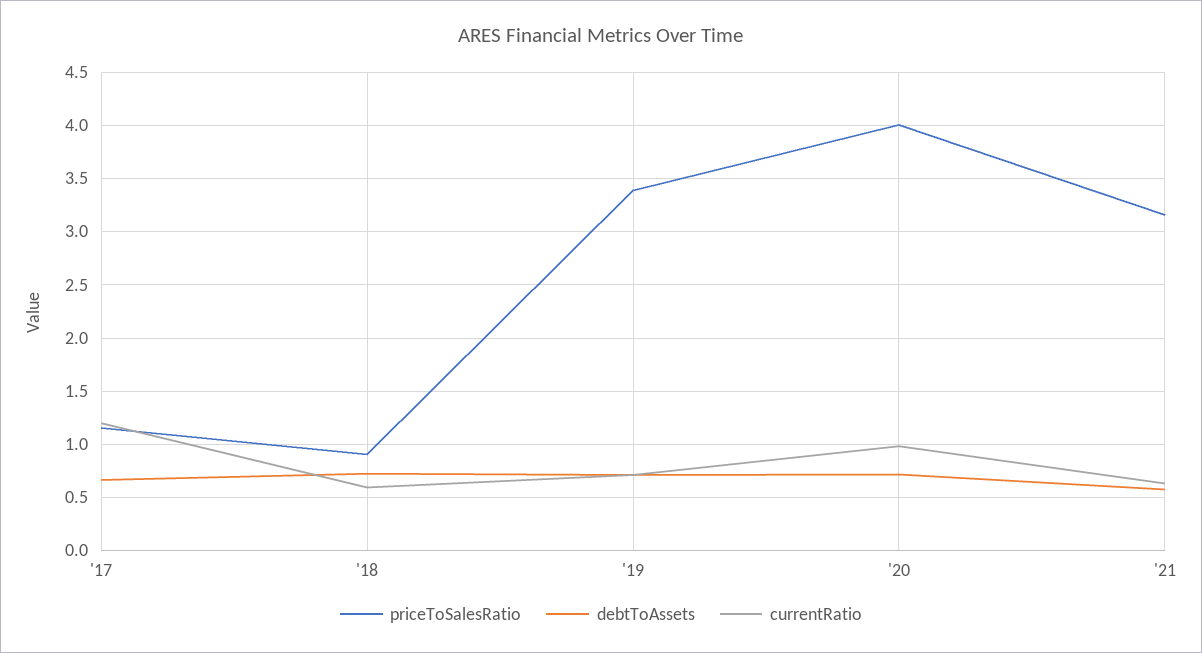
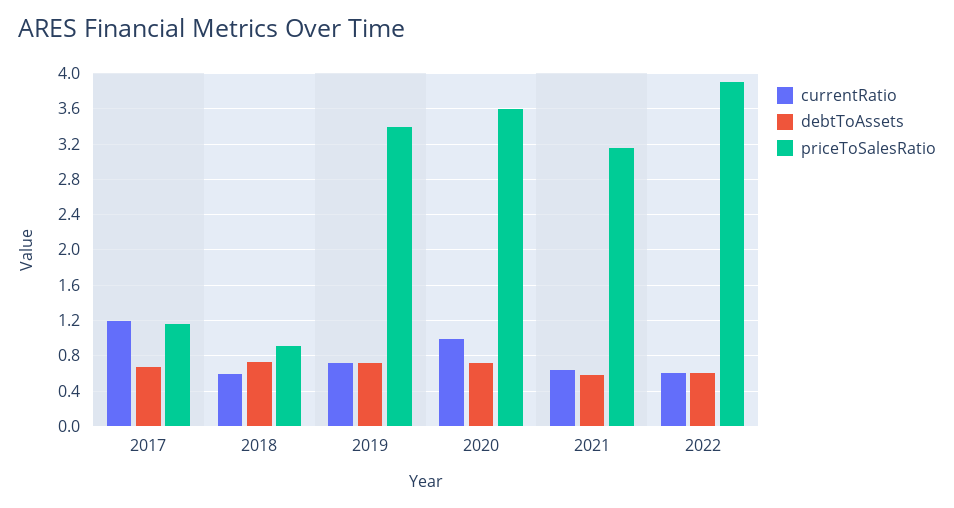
priceToSalesRatio, '20: 4 -> 3.6
currentRatio, 2022: none -> 0.6
debtToAssets, 2022: none -> 0.6
priceToSalesRatio, 2022: none -> 3.9

